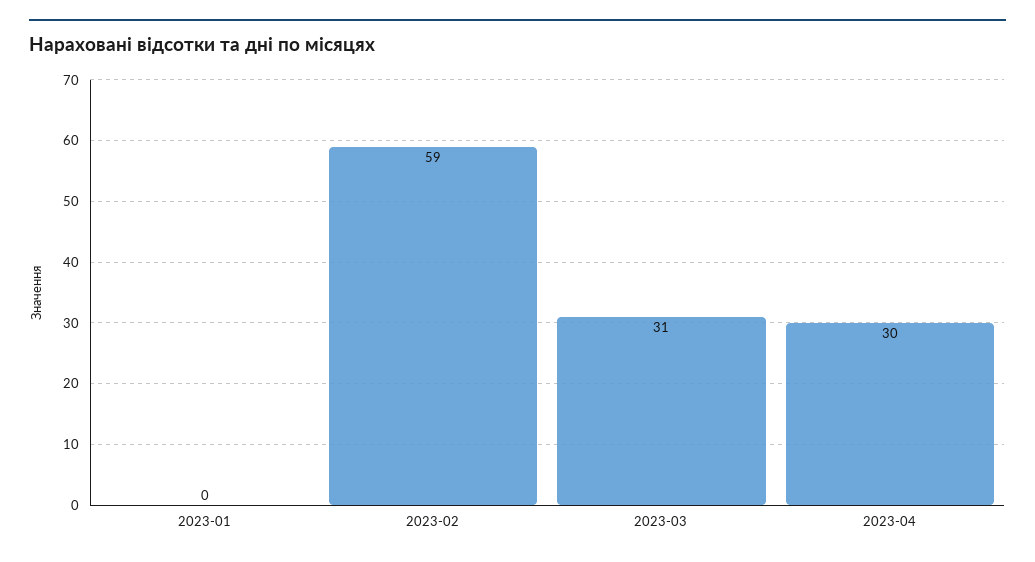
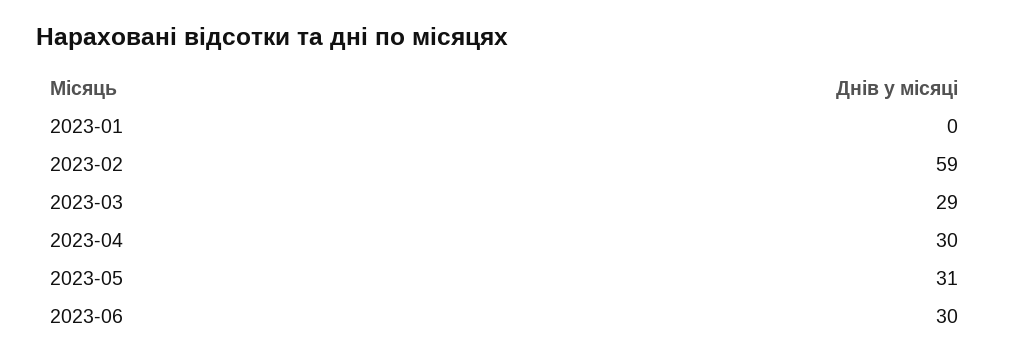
2023-03: 31 -> 29
2023-05: none -> 31
2023-06: none -> 30

